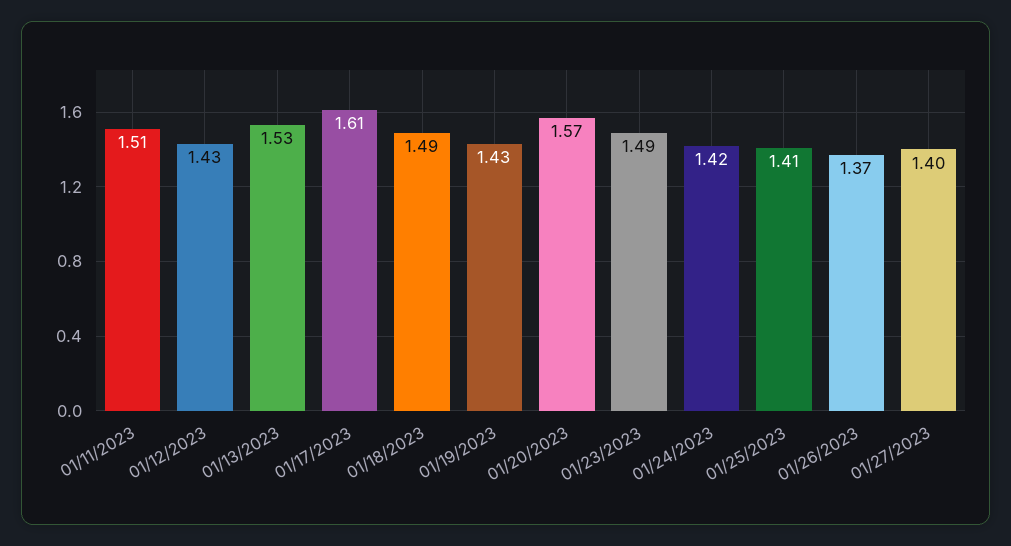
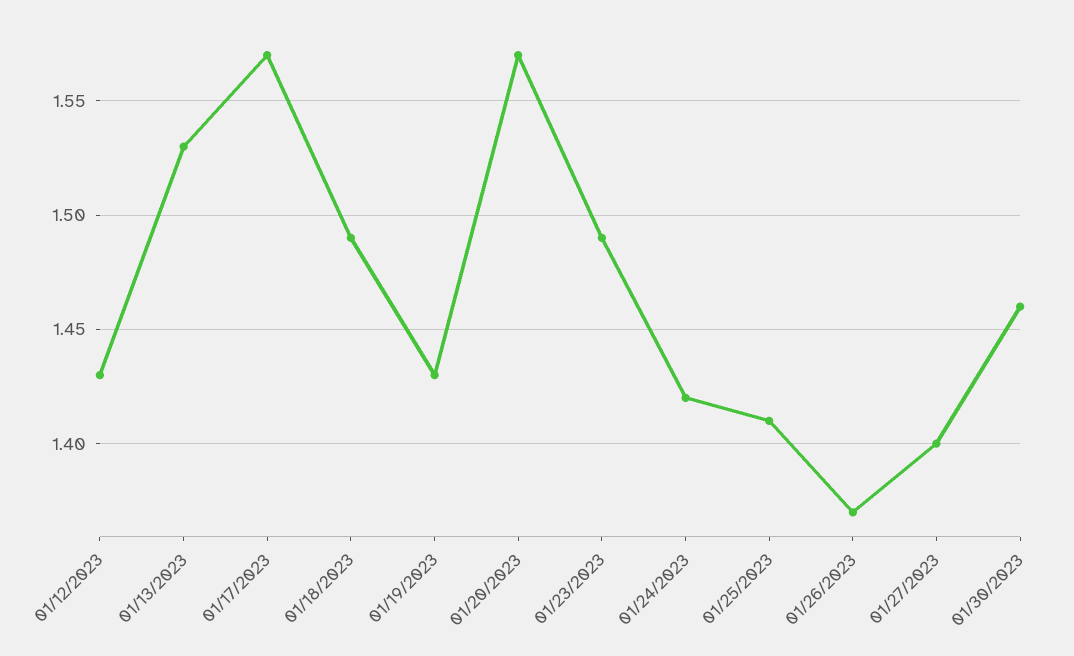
01/11/2023: 1.51 -> none
01/17/2023: 1.61 -> 1.57
01/30/2023: none -> 1.46

